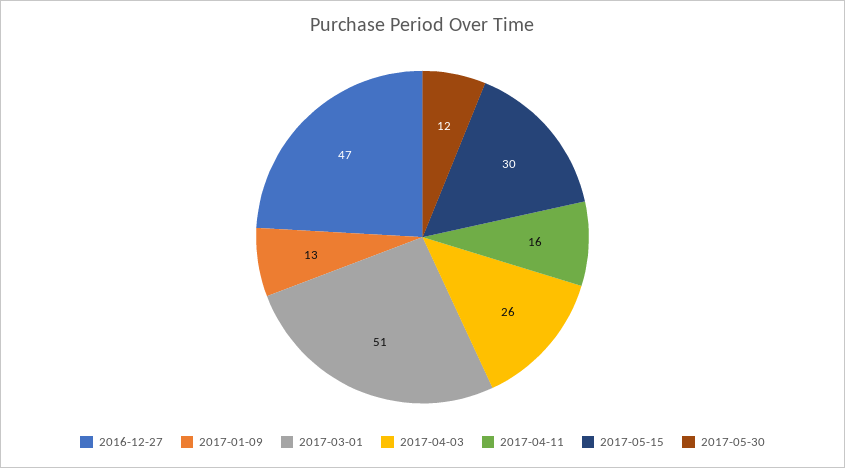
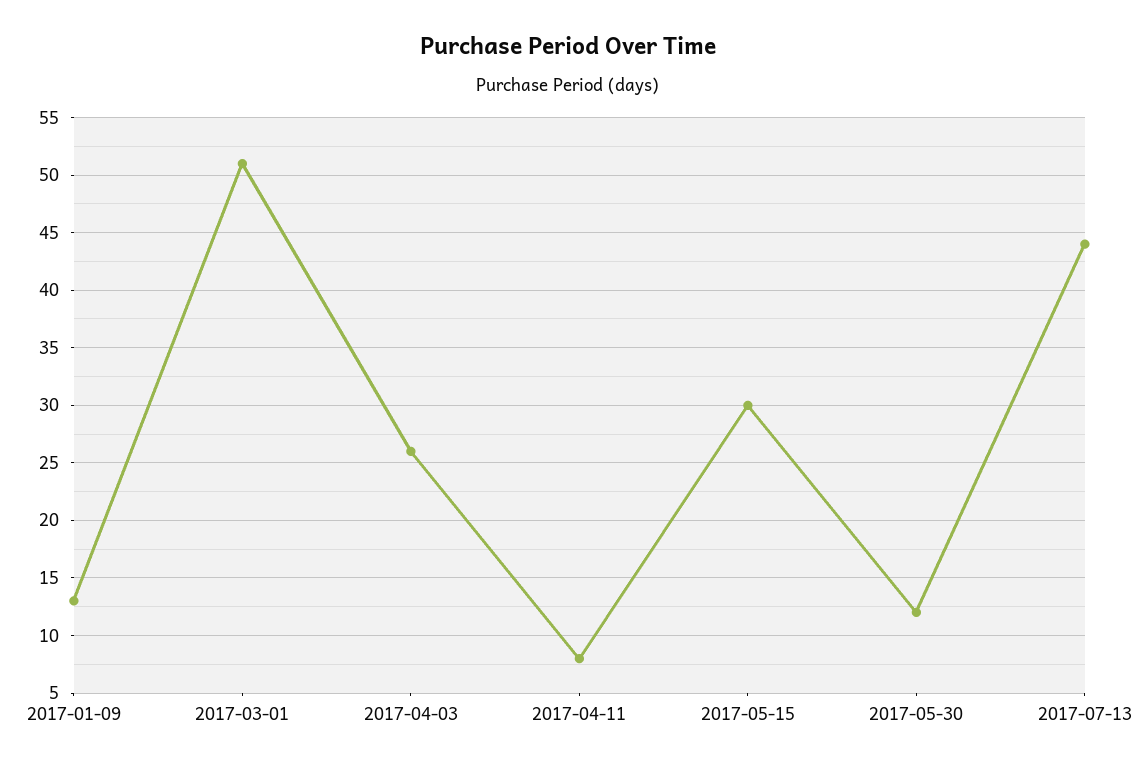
2016-12-27: 47 -> none
2017-04-11: 16 -> 8
2017-07-13: none -> 44

